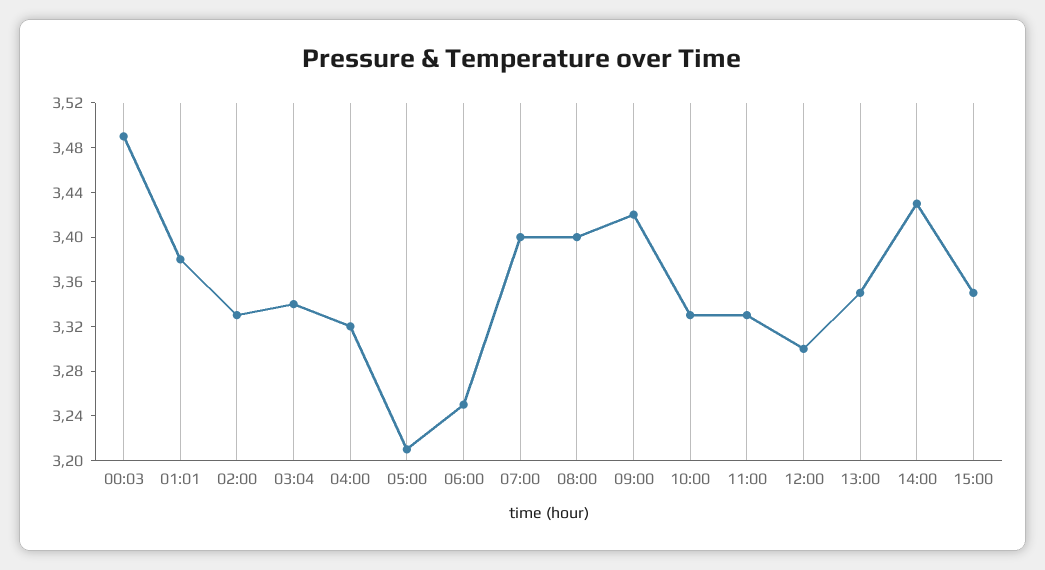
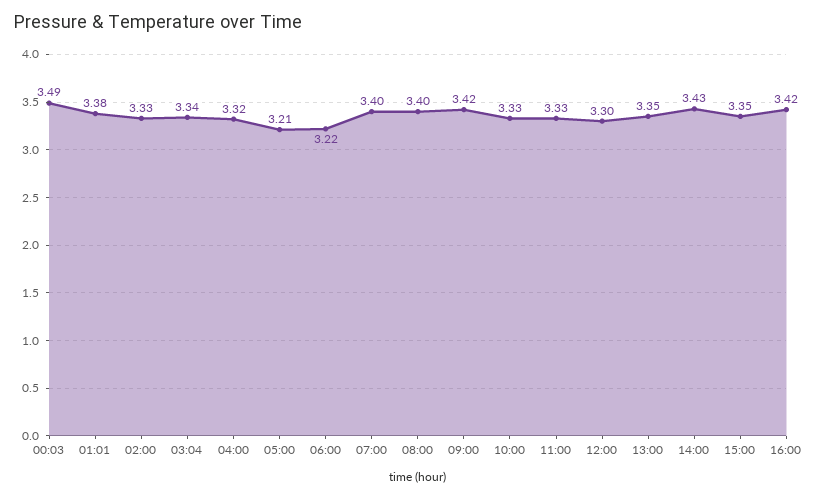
06:00: 3.25 -> 3.22
16:00: none -> 3.42

